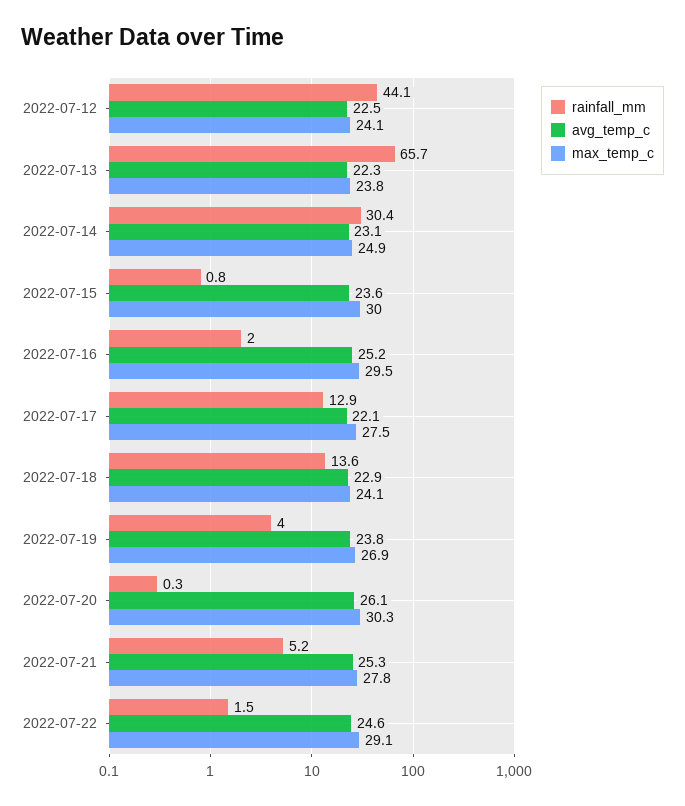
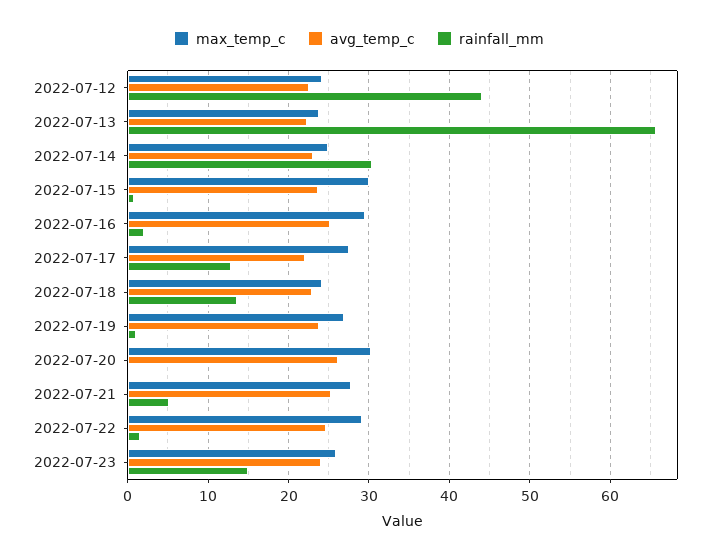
rainfall_mm, 2022-07-19: 4 -> 1
max_temp_c, 2022-07-23: none -> 26
avg_temp_c, 2022-07-23: none -> 24
rainfall_mm, 2022-07-23: none -> 15

